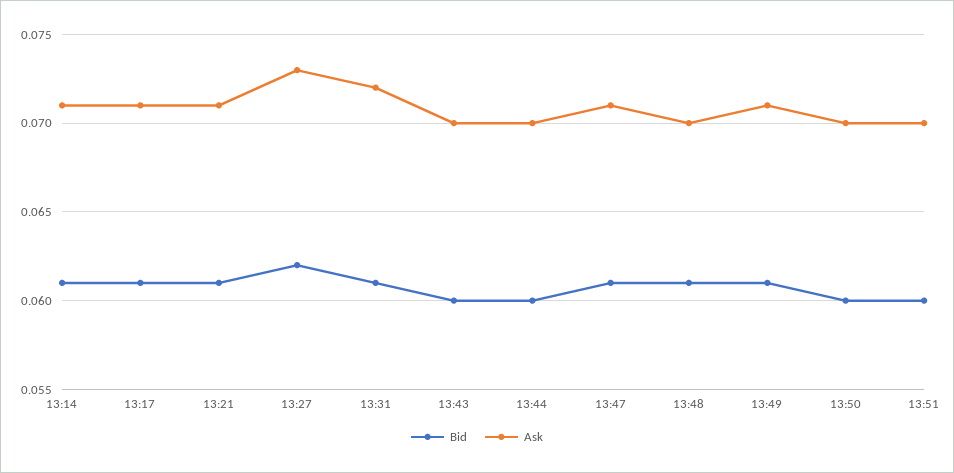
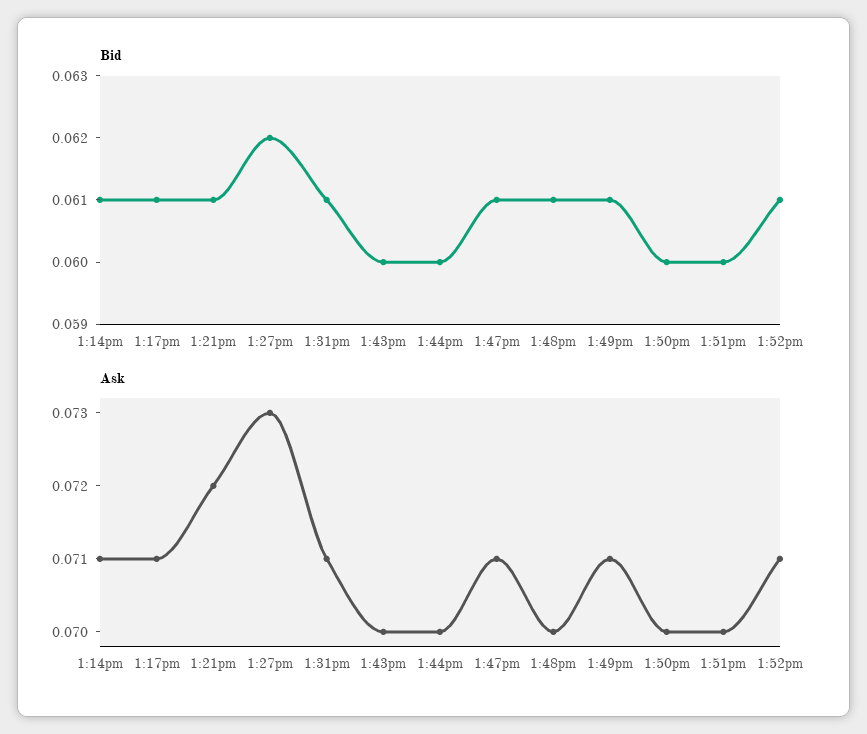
Ask, 13:21: 0.071 -> 0.072
Ask, 13:31: 0.072 -> 0.071
Bid, 1:52pm: none -> 0.061
Ask, 1:52pm: none -> 0.071

